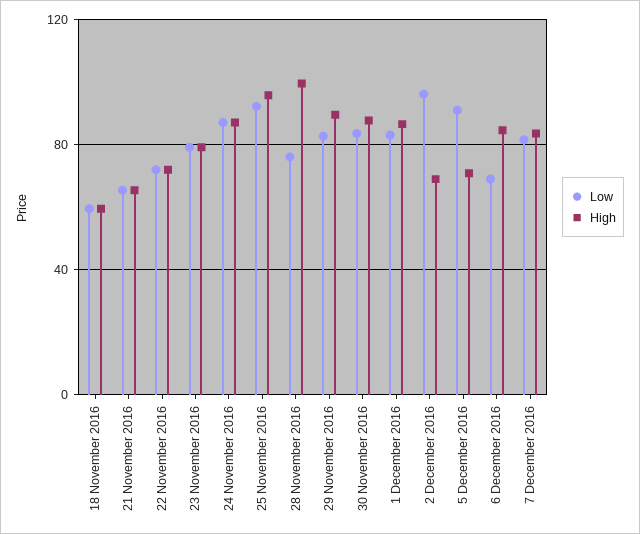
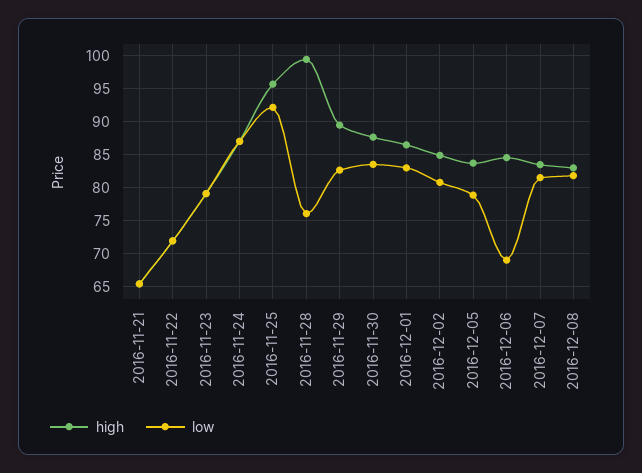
Low, 18 November 2016: 60 -> none
High, 18 November 2016: 60 -> none
Low, 2 December 2016: 95 -> 81
High, 2 December 2016: 70 -> 85
Low, 5 December 2016: 90 -> 79
High, 5 December 2016: 70 -> 84
High, 2016-12-08: none -> 83
Low, 2016-12-08: none -> 82

